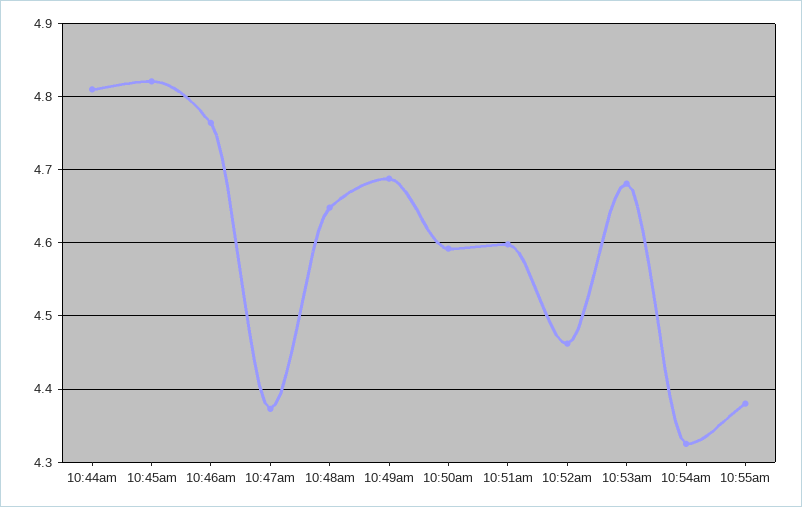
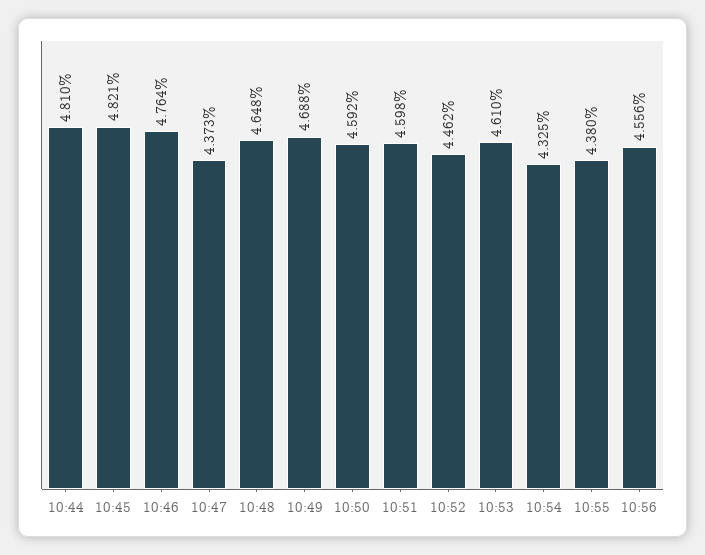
10:53am: 4.68 -> 4.61
10:56: none -> 4.556

